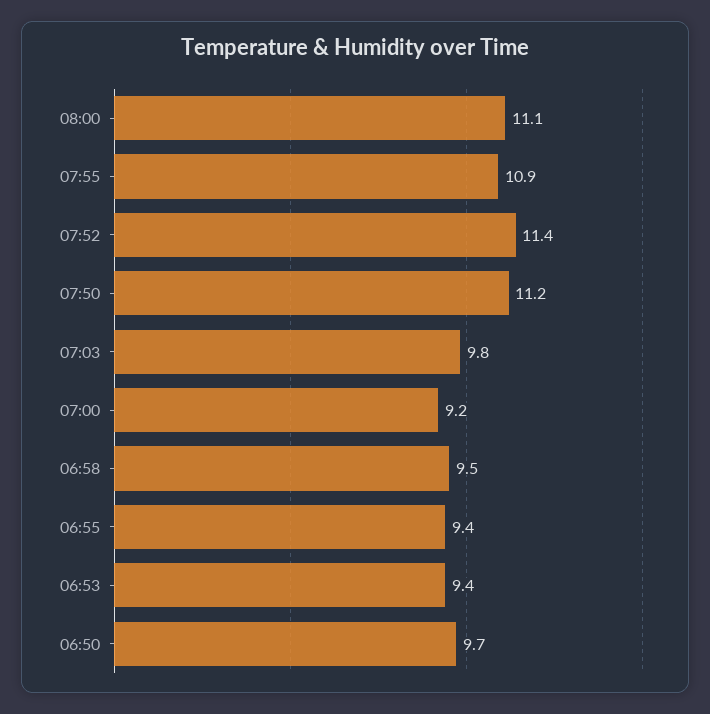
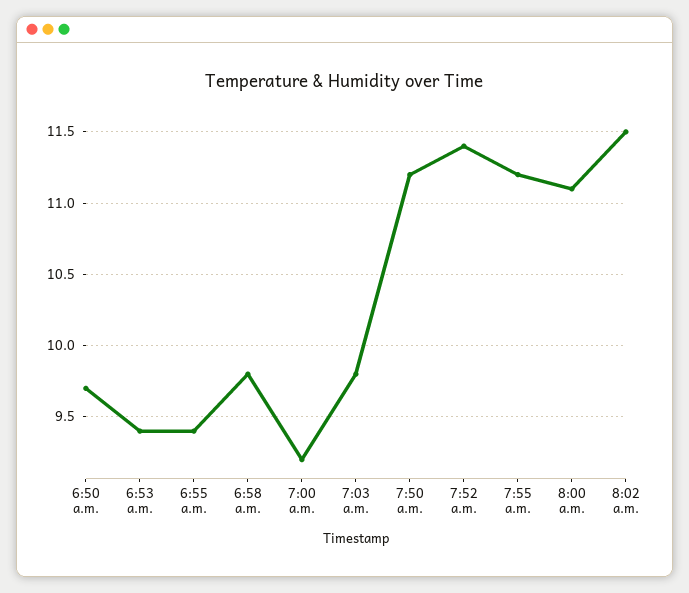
07:55: 10.9 -> 11.2
06:58: 9.5 -> 9.8
8:02 a.m.: none -> 11.5

